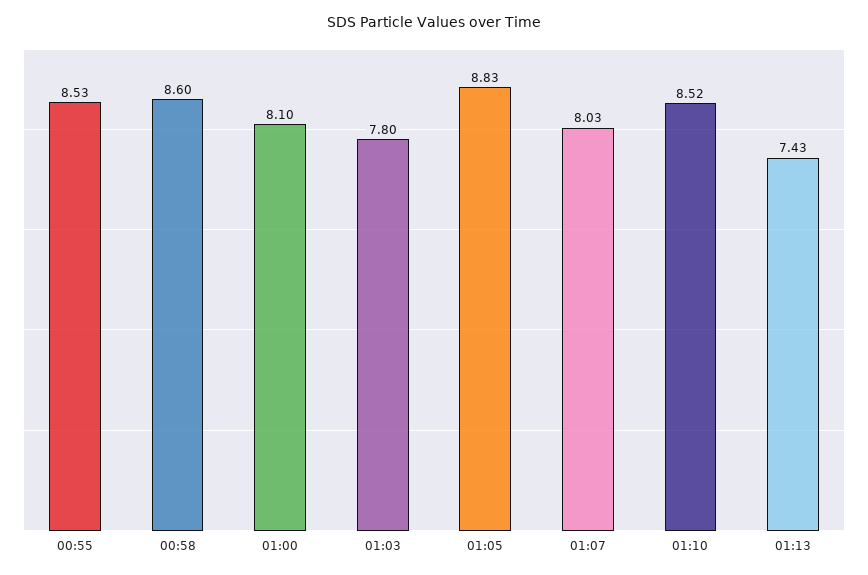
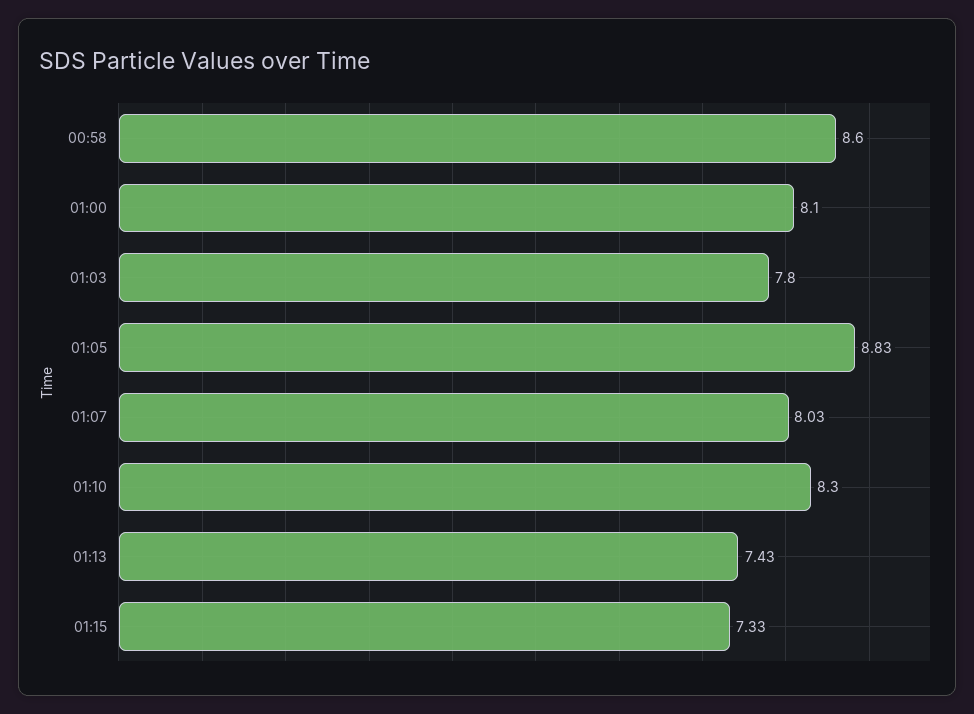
00:55: 8.53 -> none
01:10: 8.52 -> 8.3
01:15: none -> 7.33

